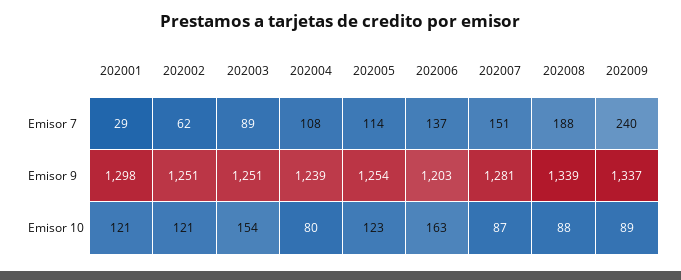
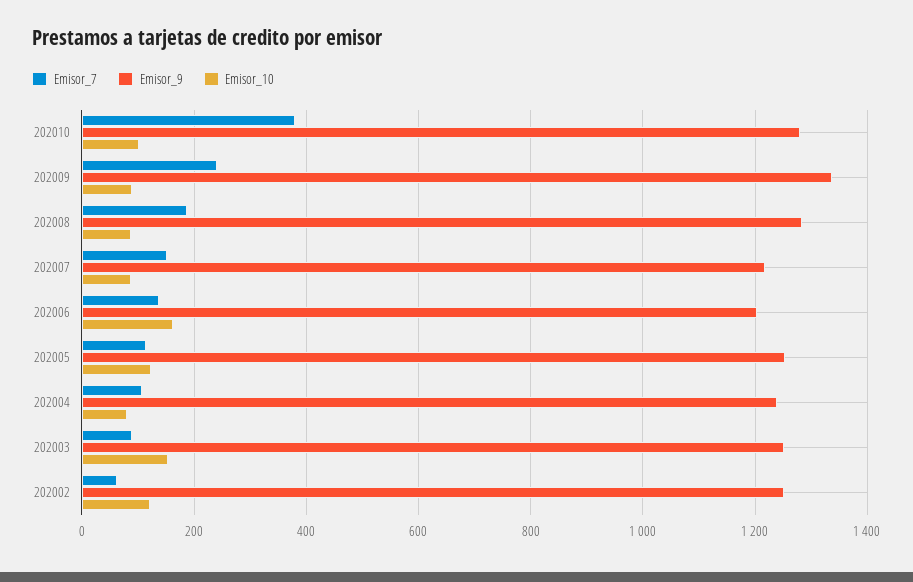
Emisor 7, 202001: 29 -> none
Emisor 9, 202001: 1298 -> none
Emisor 9, 202007: 1281 -> 1220
Emisor 9, 202008: 1339 -> 1280
Emisor 10, 202001: 121 -> none
Emisor 7, 202010: none -> 380
Emisor 9, 202010: none -> 1280
Emisor 10, 202010: none -> 100

